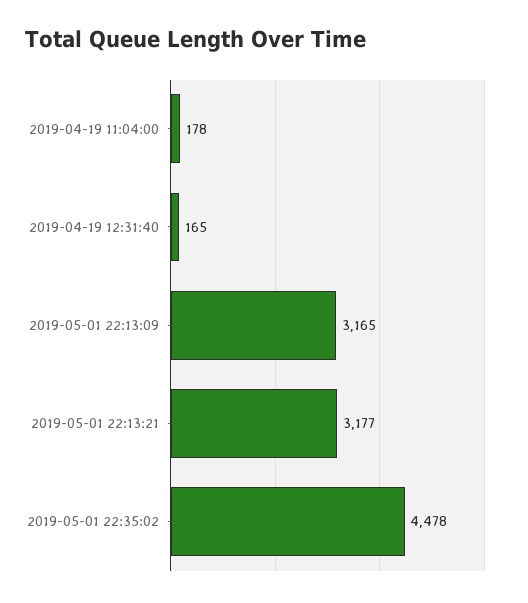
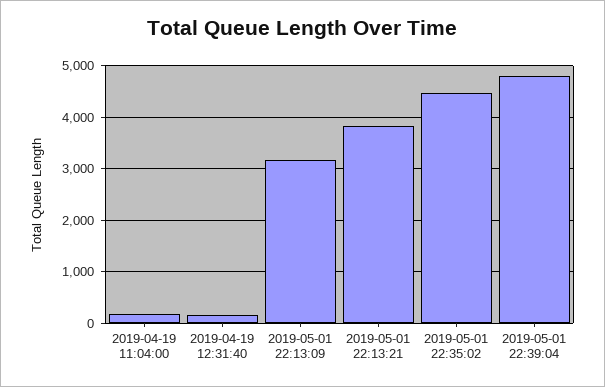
2019-05-01 22:13:21: 3177 -> 3800
2019-05-01 22:39:04: none -> 4800

